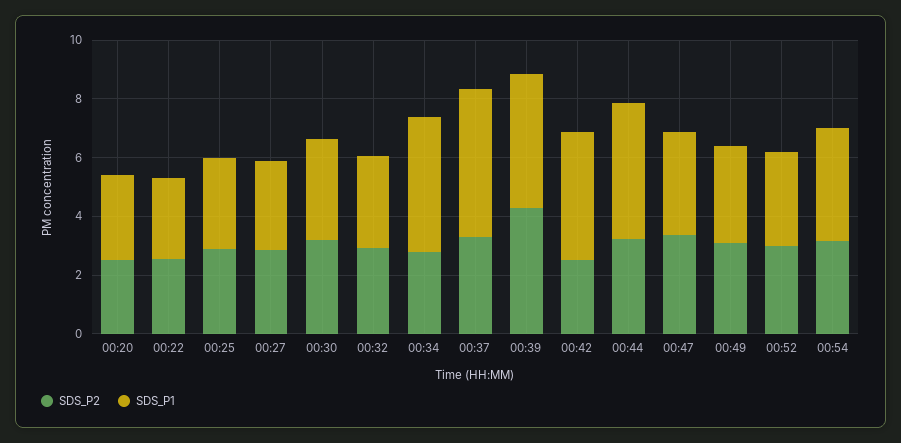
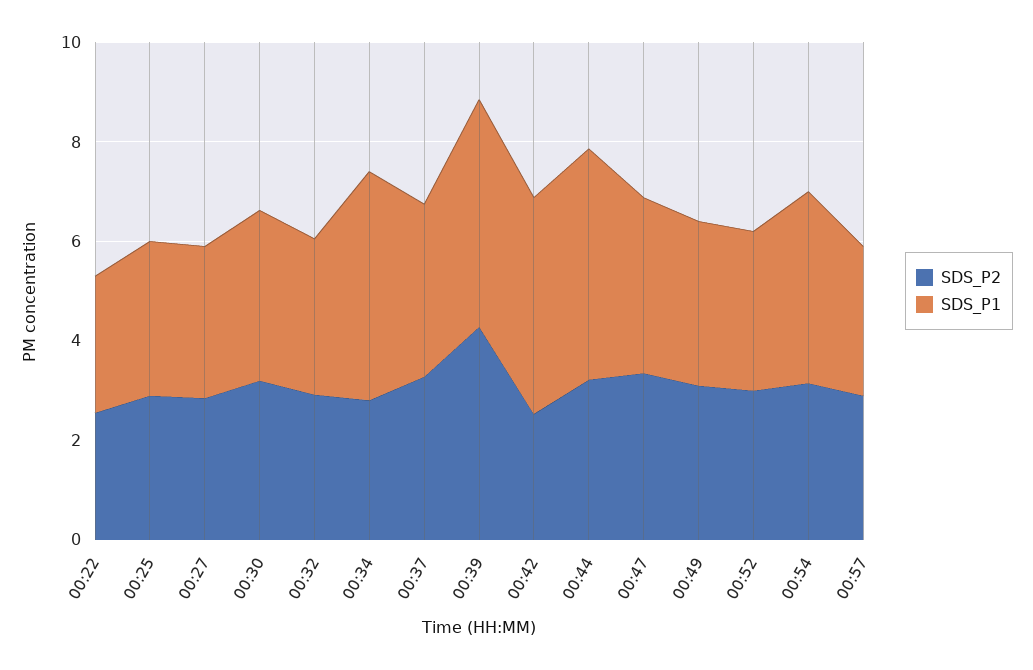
SDS_P2, 00:20: 2.5 -> none
SDS_P1, 00:20: 3 -> none
SDS_P1, 00:37: 5 -> 3.5
SDS_P2, 00:57: none -> 3
SDS_P1, 00:57: none -> 3

